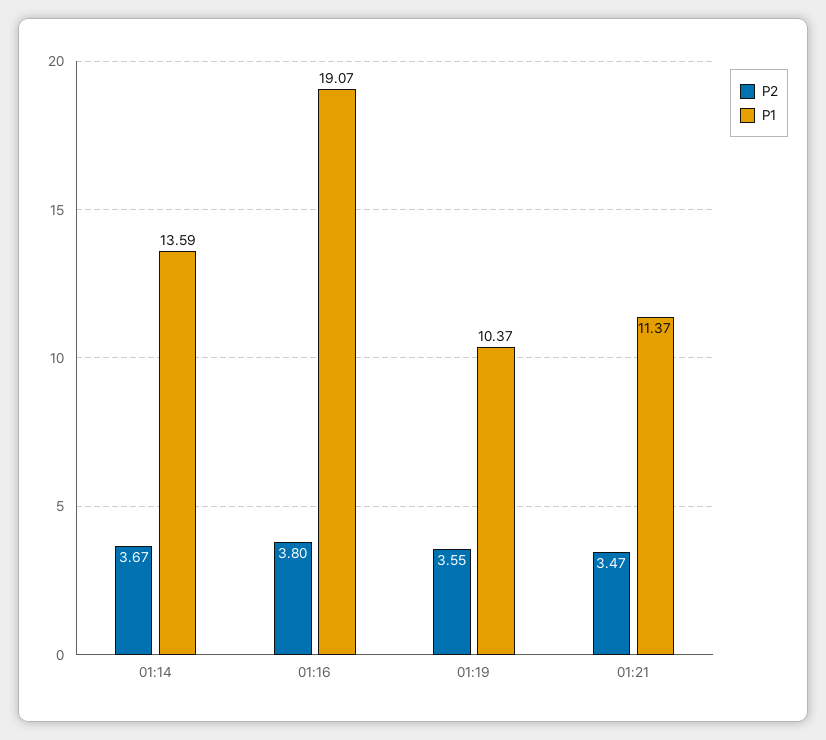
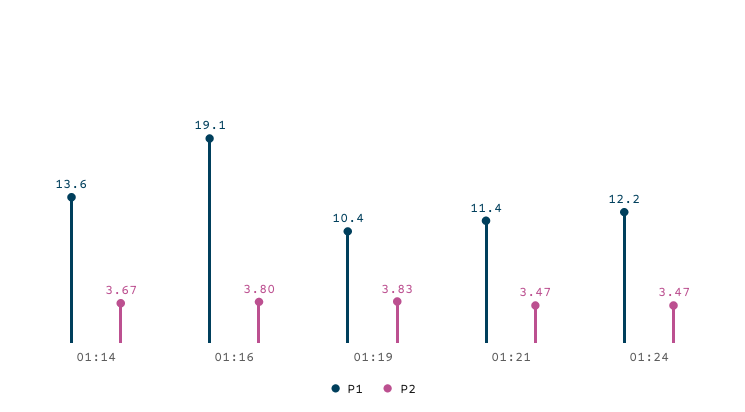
P2, 01:19: 3.55 -> 3.83
P1, 01:24: none -> 12.2
P2, 01:24: none -> 3.47

